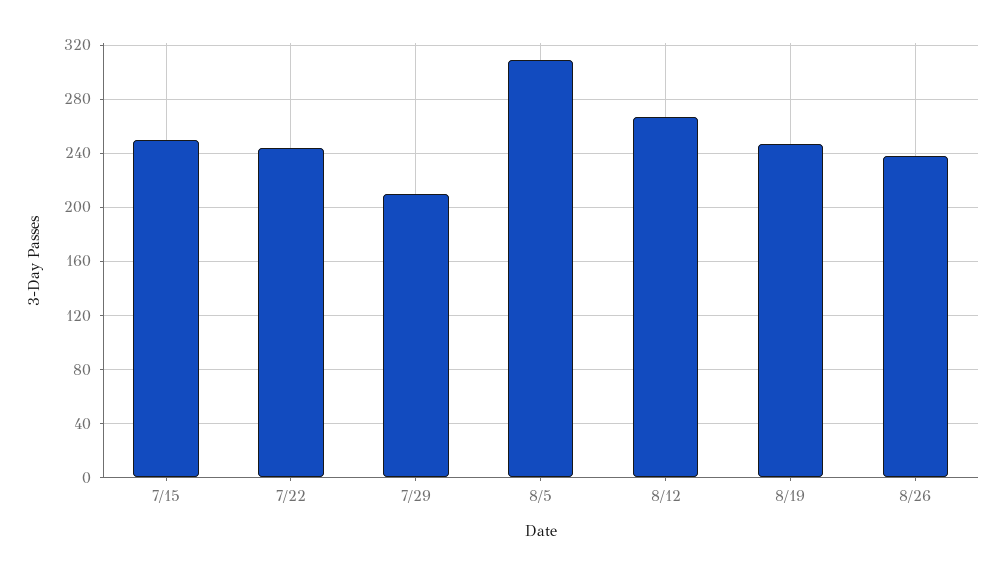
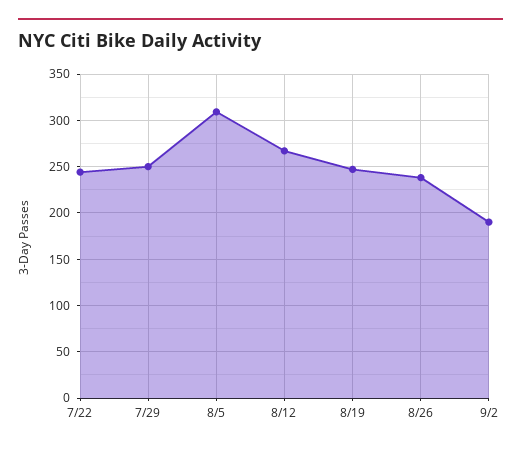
7/15: 250 -> none
7/29: 210 -> 250
9/2: none -> 190

